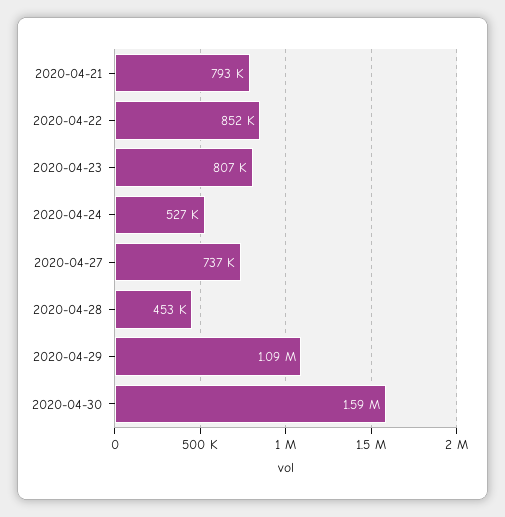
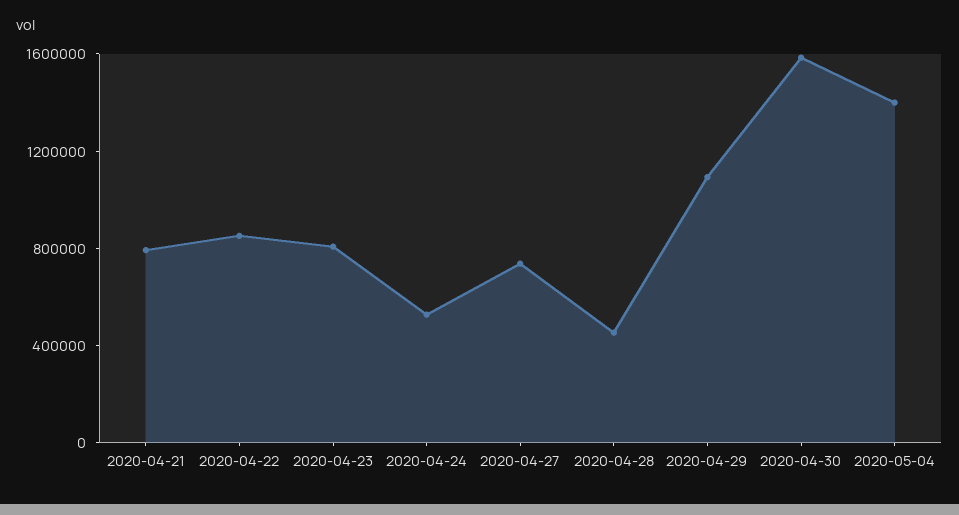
2020-05-04: none -> 1400000

